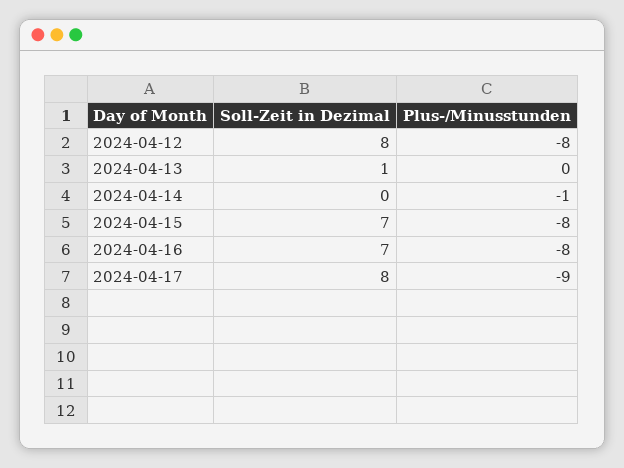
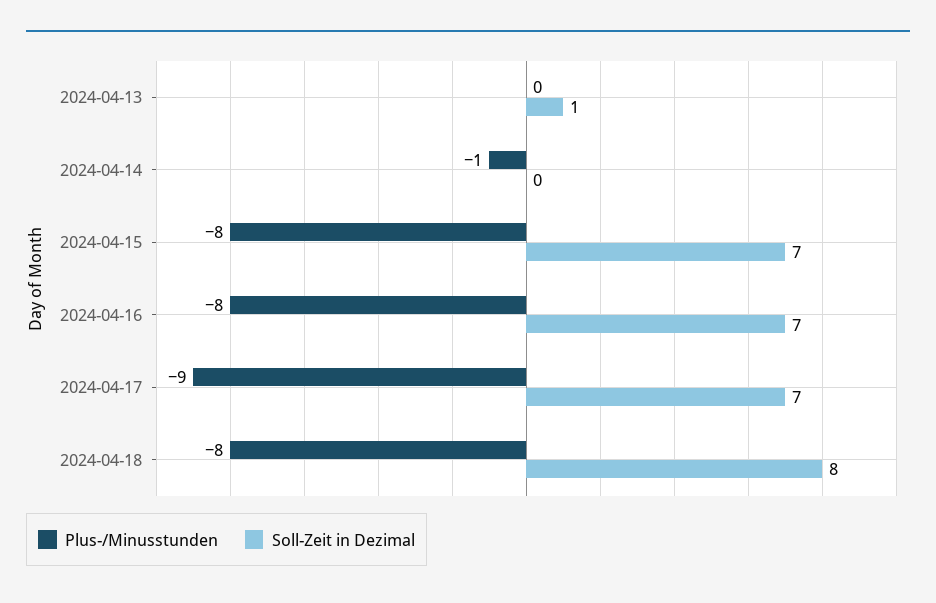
Soll-Zeit in Dezimal, 2024-04-12: 8 -> none
Plus-/Minusstunden, 2024-04-12: -8 -> none
Soll-Zeit in Dezimal, 2024-04-17: 8 -> 7
Plus-/Minusstunden, 2024-04-18: none -> -8
Soll-Zeit in Dezimal, 2024-04-18: none -> 8

